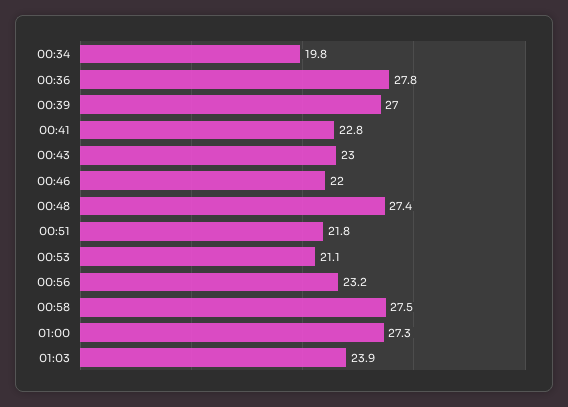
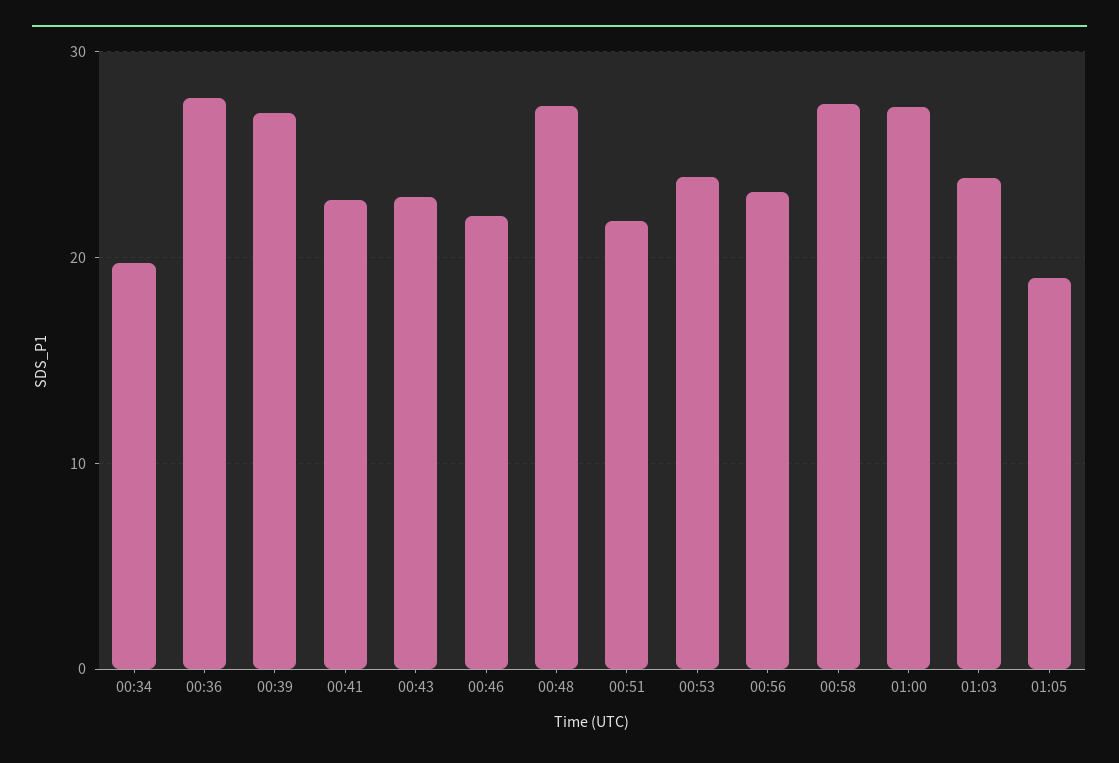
00:53: 21.1 -> 24
01:05: none -> 19

